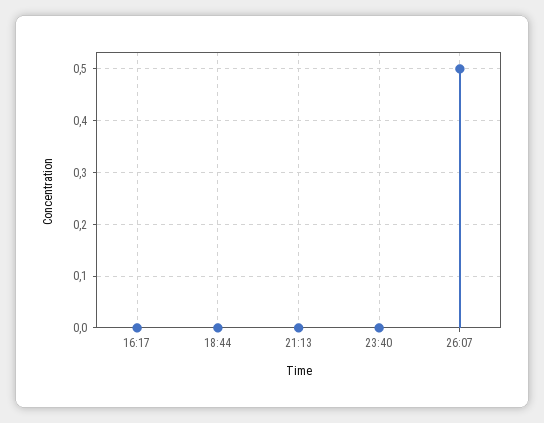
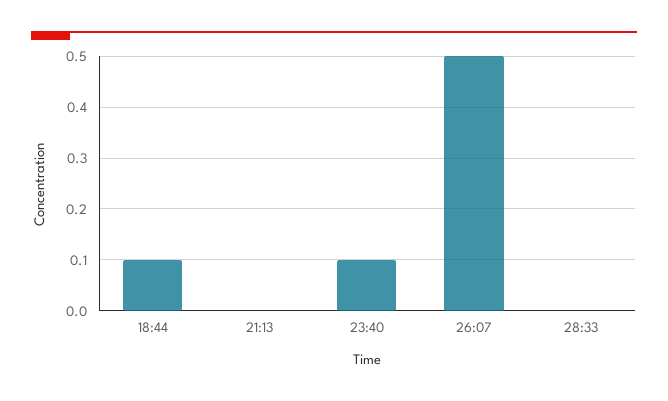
16:17: 0 -> none
18:44: 0 -> 0.1
23:40: 0 -> 0.1
28:33: none -> 0

